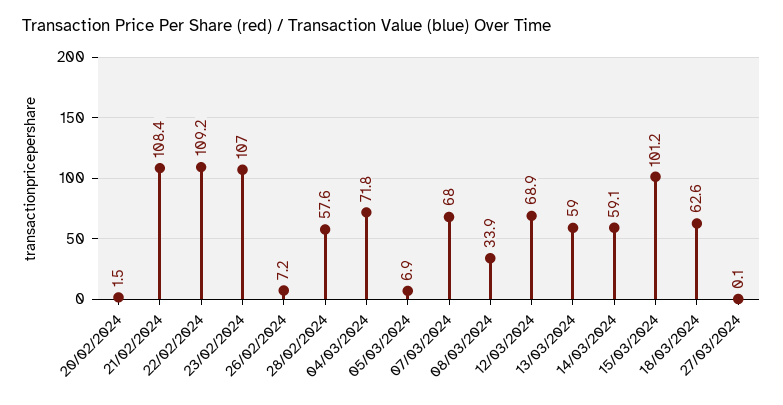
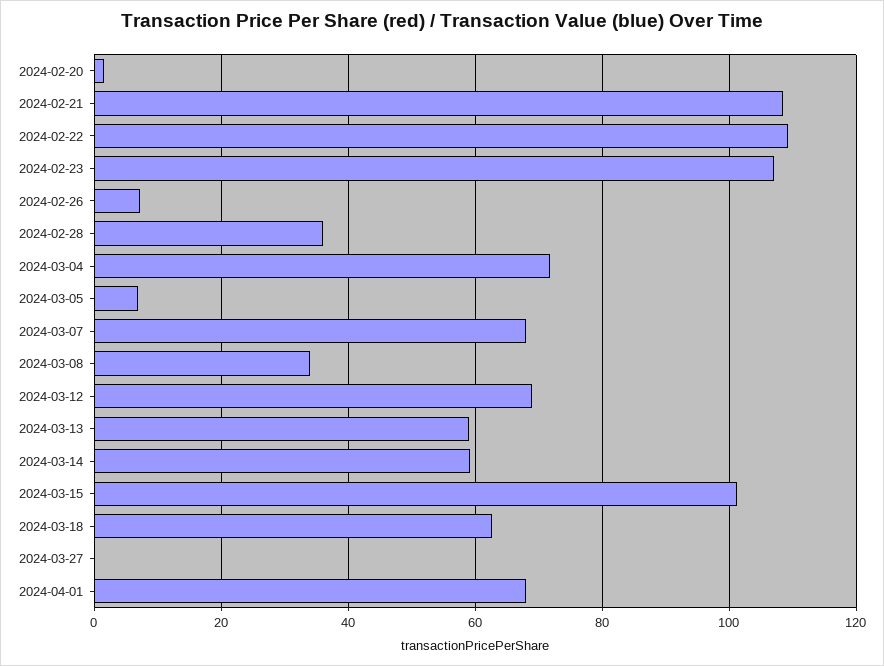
28/02/2024: 57.6 -> 36
2024-04-01: none -> 68

